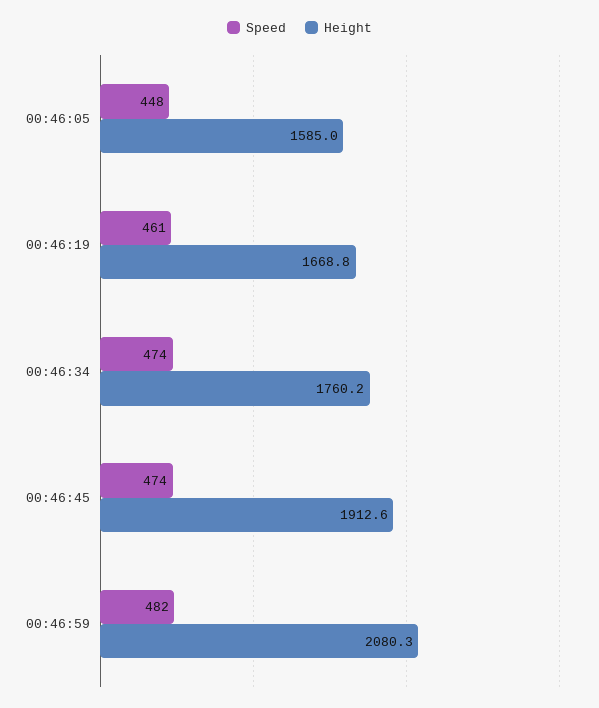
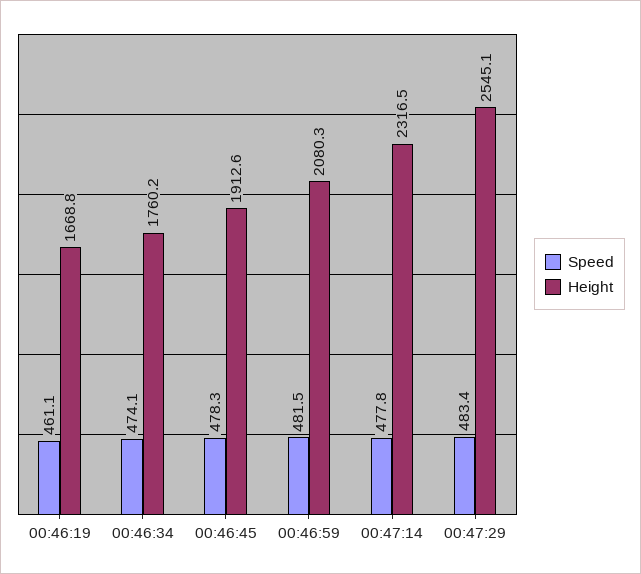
Speed, 00:46:05: 448 -> none
Height, 00:46:05: 1585 -> none
Speed, 00:46:45: 474 -> 478.3
Speed, 00:47:14: none -> 477.8
Height, 00:47:14: none -> 2316.5
Speed, 00:47:29: none -> 483.4
Height, 00:47:29: none -> 2545.1

